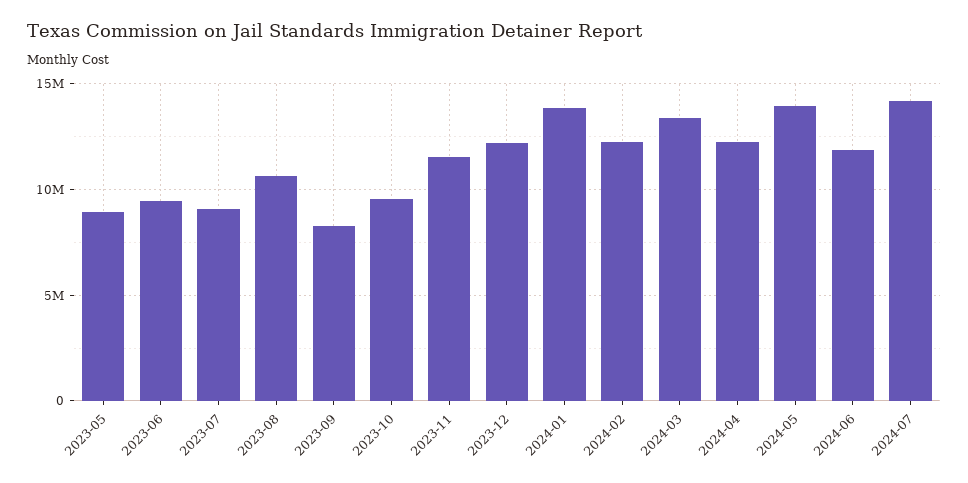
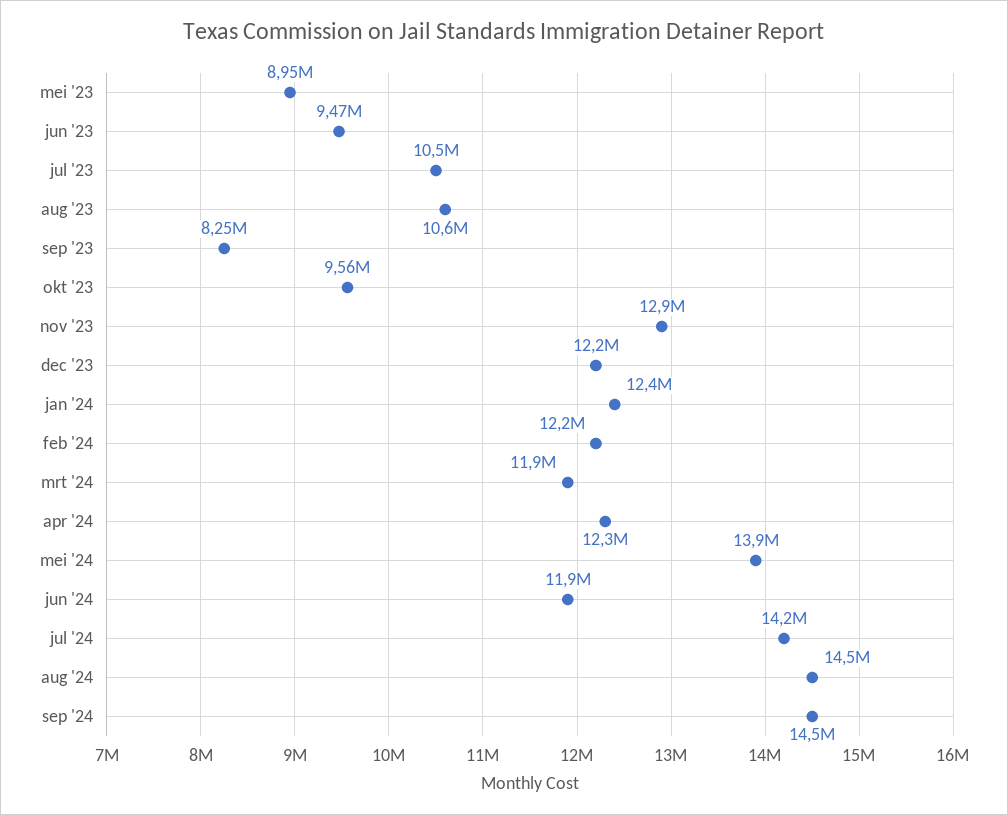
2023-07: 9000000 -> 10500000
2023-11: 11500000 -> 12900000
2024-01: 14000000 -> 12400000
2024-03: 13500000 -> 11900000
aug '24: none -> 14500000
sep '24: none -> 14500000

